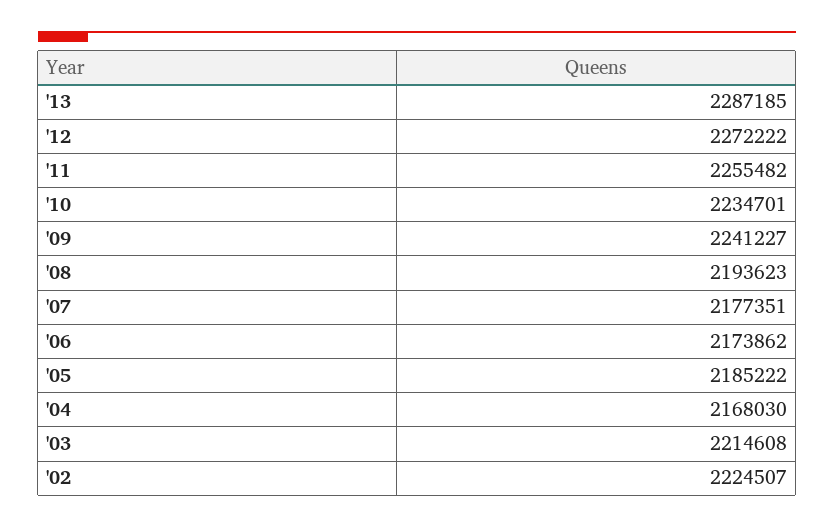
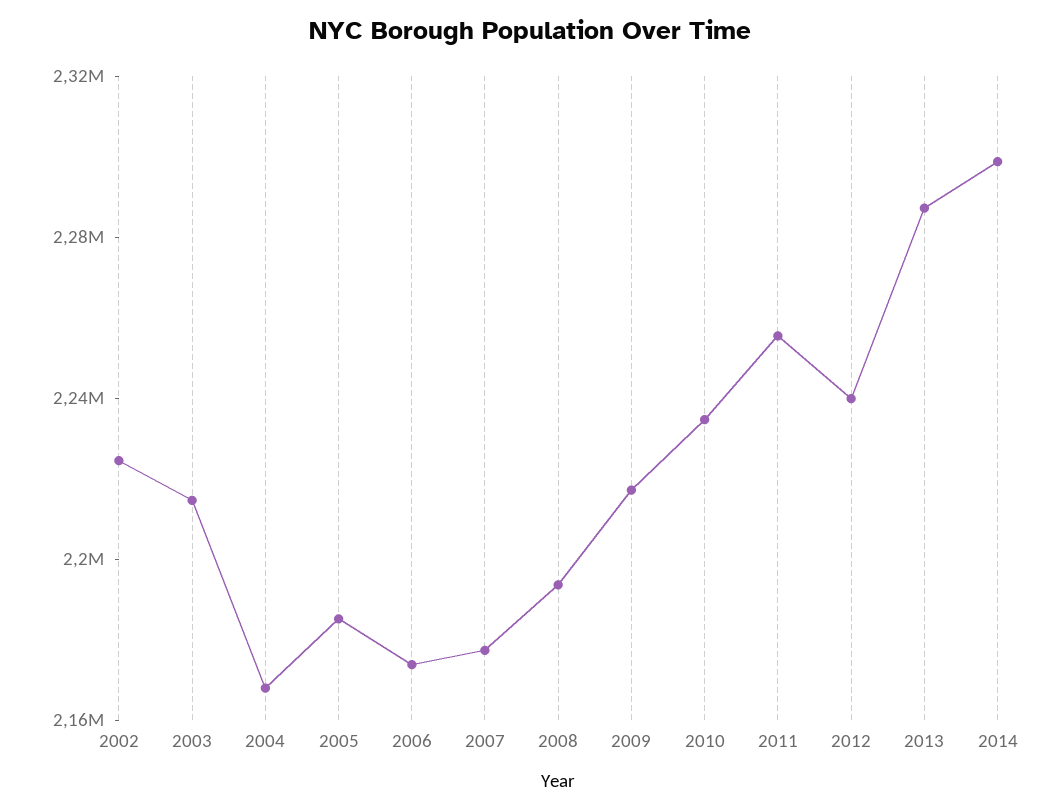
'12: 2272222 -> 2240000
'09: 2241227 -> 2220000
2014: none -> 2300000

